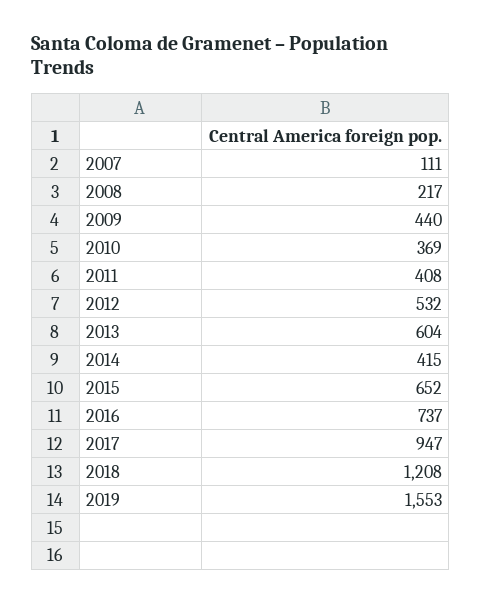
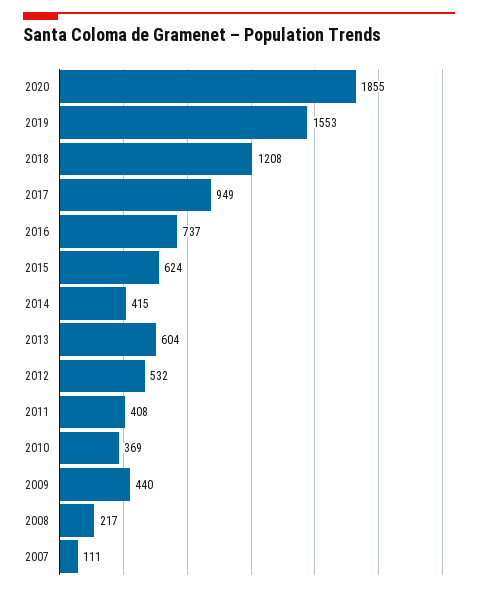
2015: 652 -> 624
2017: 947 -> 949
2020: none -> 1855

